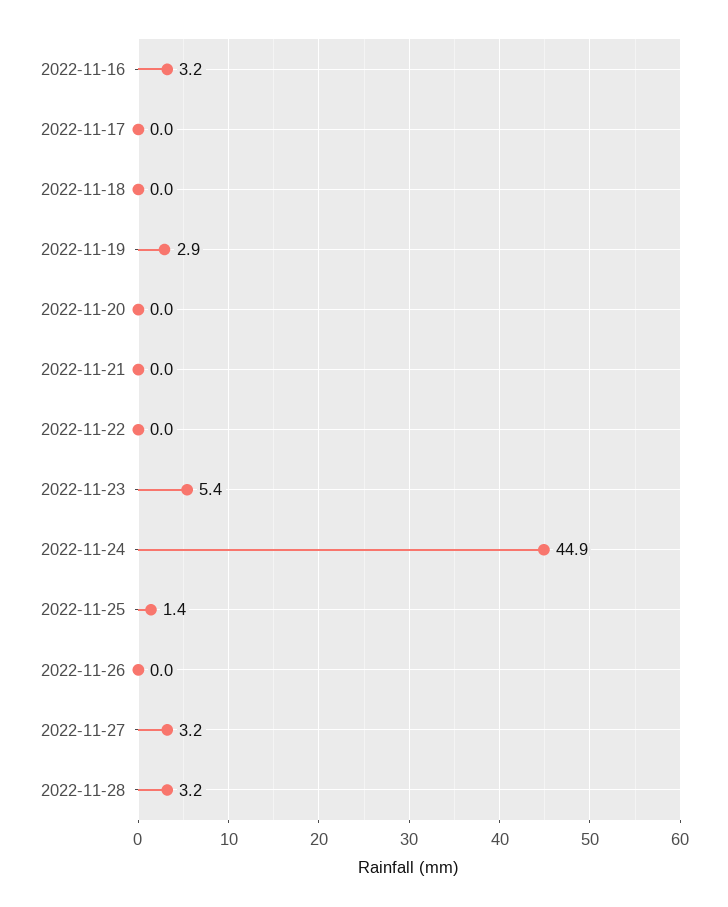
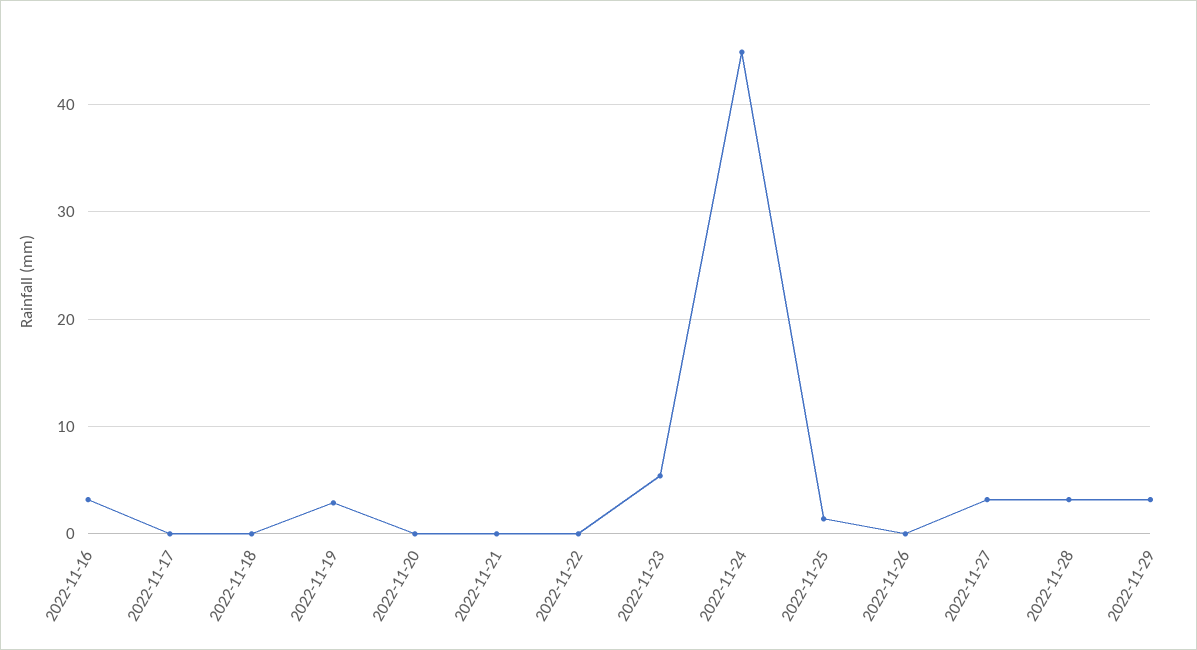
2022-11-29: none -> 3

